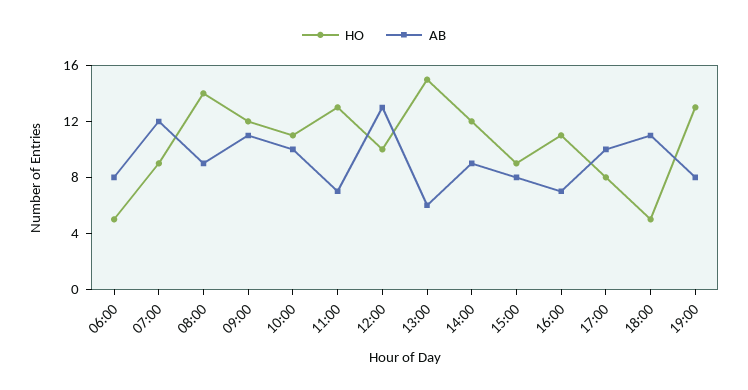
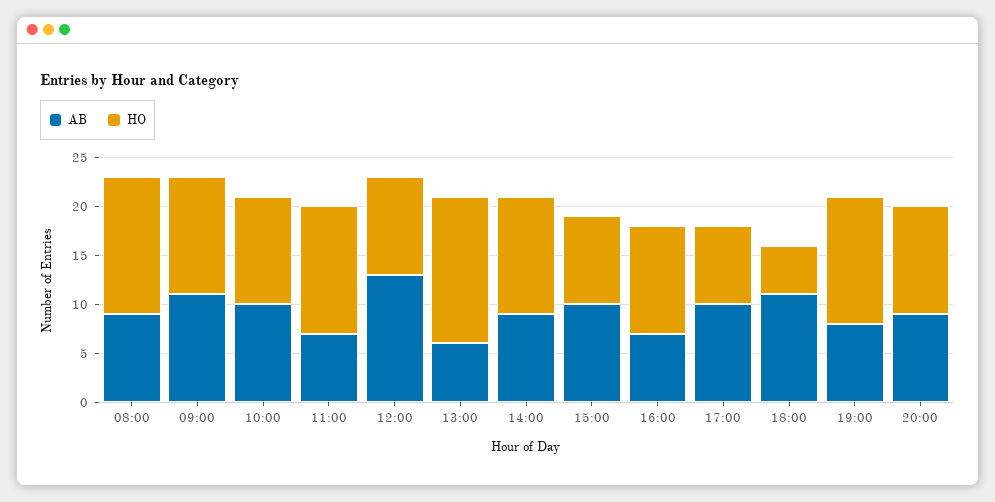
HO, 06:00: 5 -> none
AB, 06:00: 8 -> none
HO, 07:00: 9 -> none
AB, 07:00: 12 -> none
AB, 15:00: 8 -> 10
AB, 20:00: none -> 9
HO, 20:00: none -> 11

